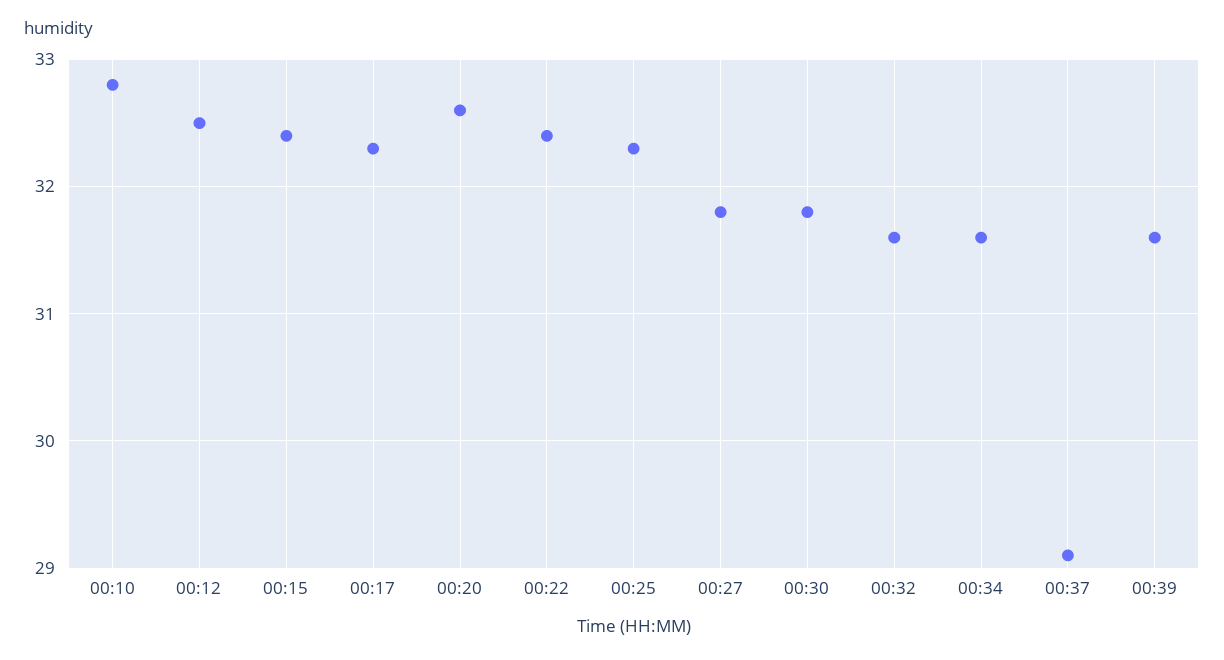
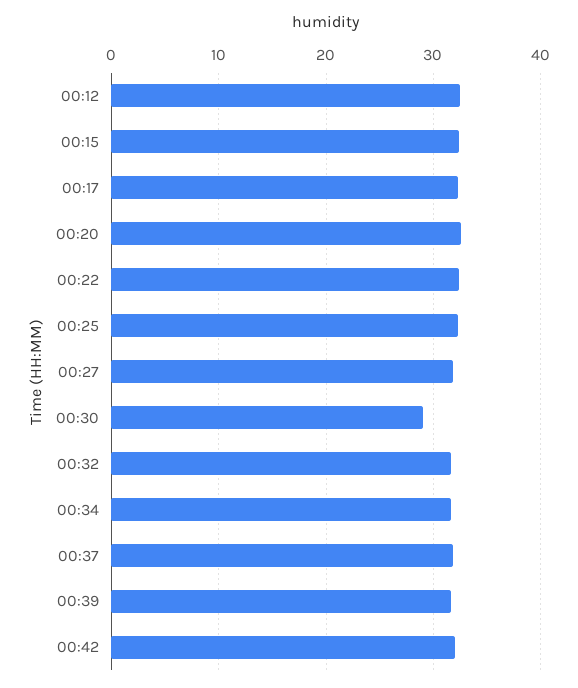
00:10: 32.8 -> none
00:30: 31.8 -> 29
00:37: 29.1 -> 32
00:42: none -> 32

